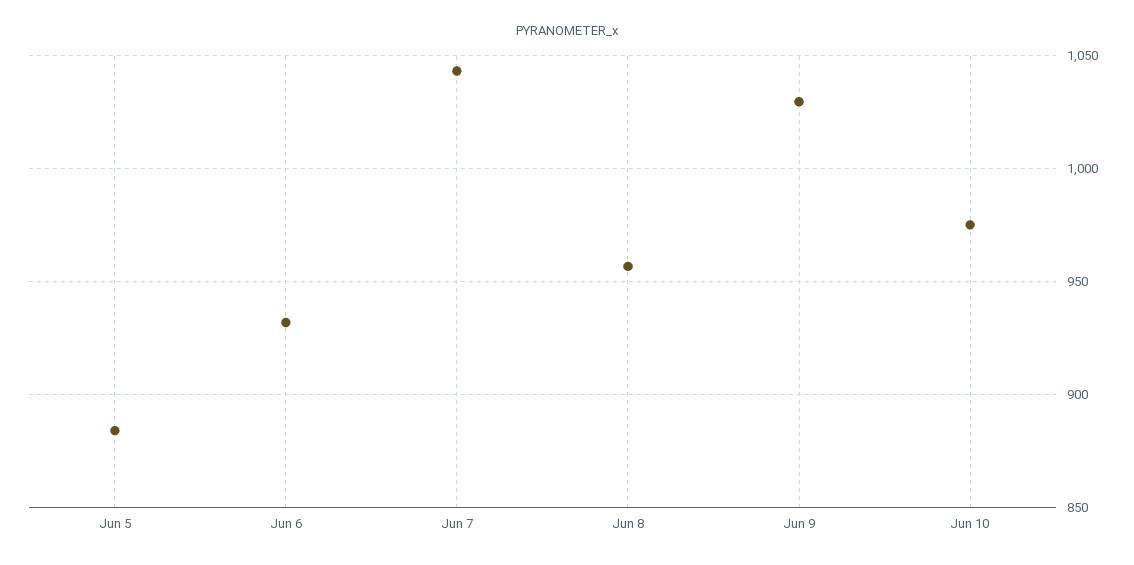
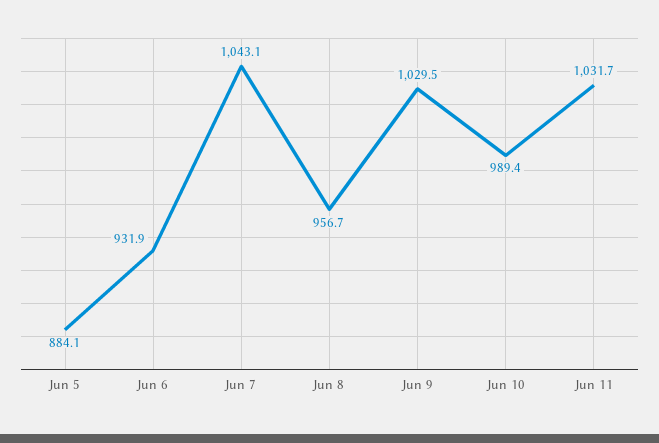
Jun 10: 975 -> 989.4
Jun 11: none -> 1031.7

